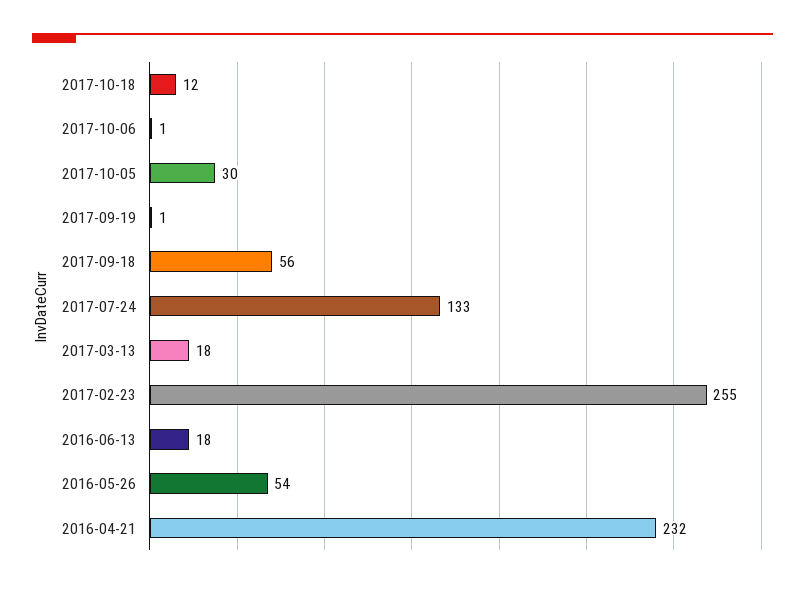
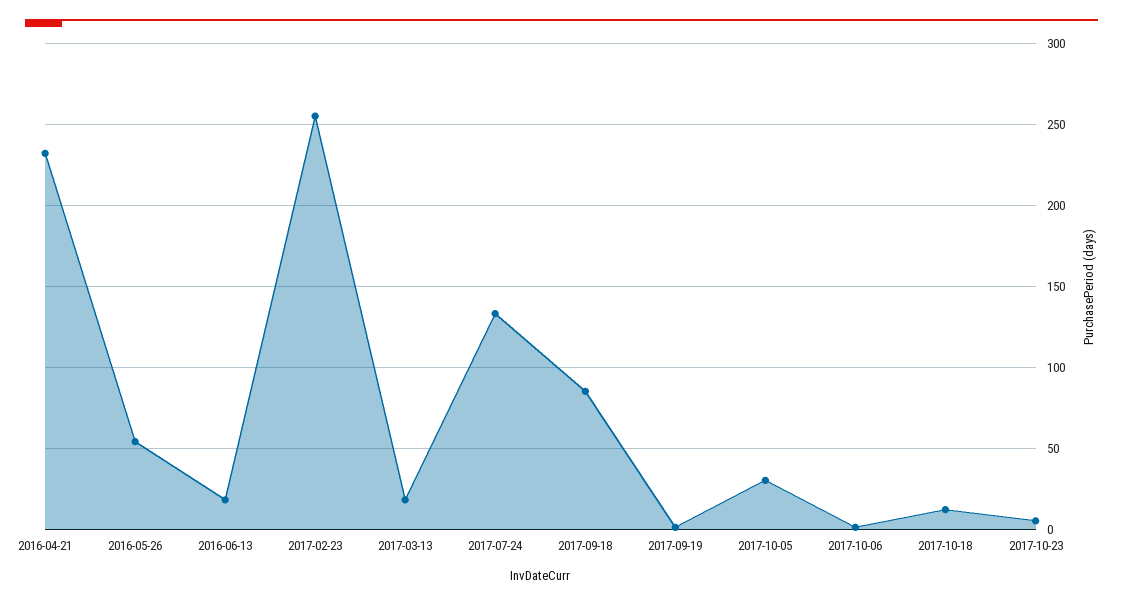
2017-09-18: 56 -> 85
2017-10-23: none -> 5

